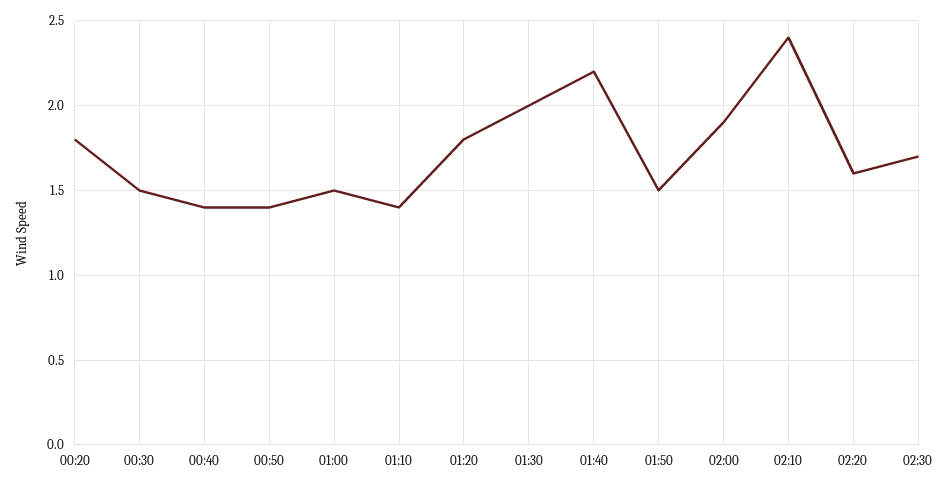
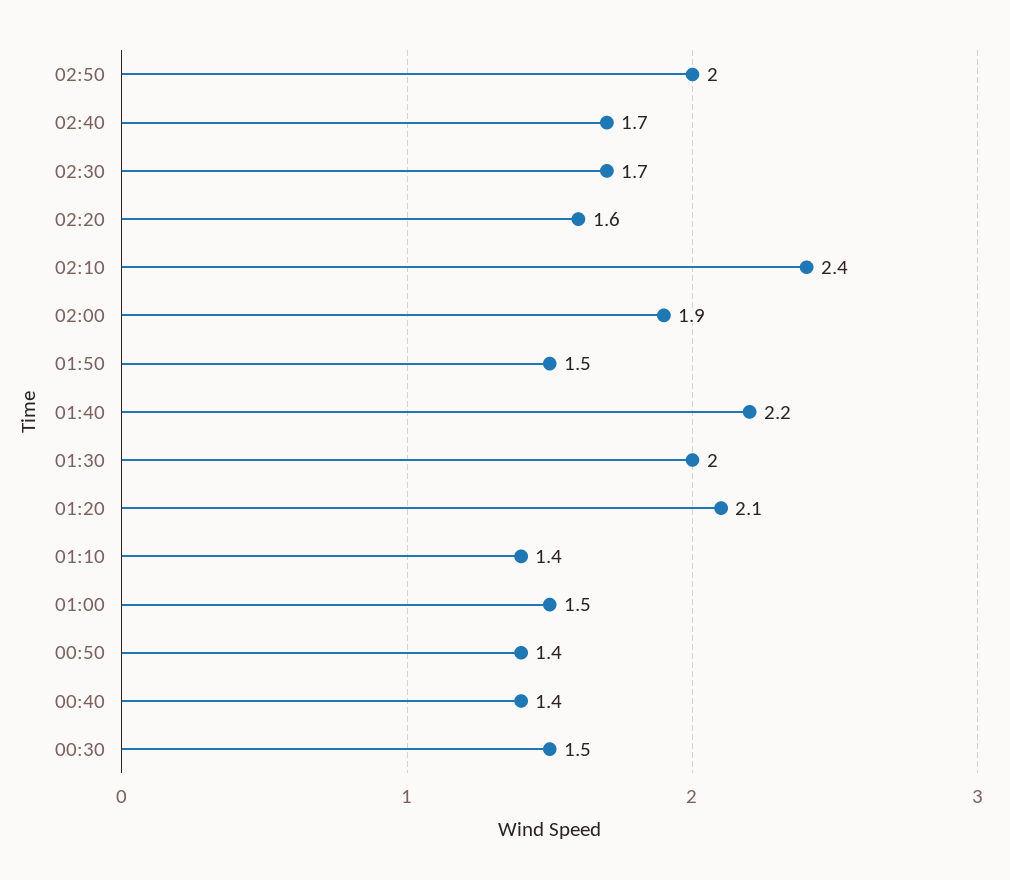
00:20: 1.8 -> none
01:20: 1.8 -> 2.1
02:50: none -> 2
02:40: none -> 1.7

